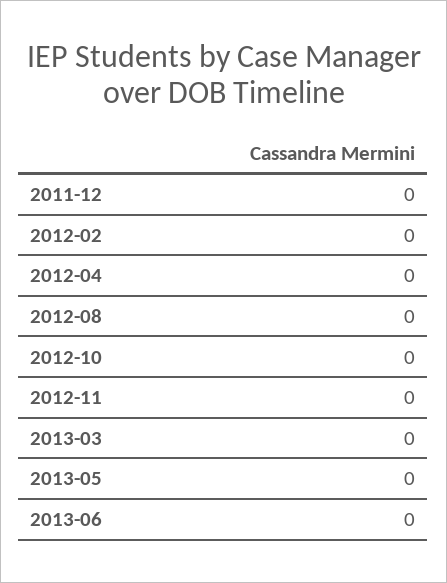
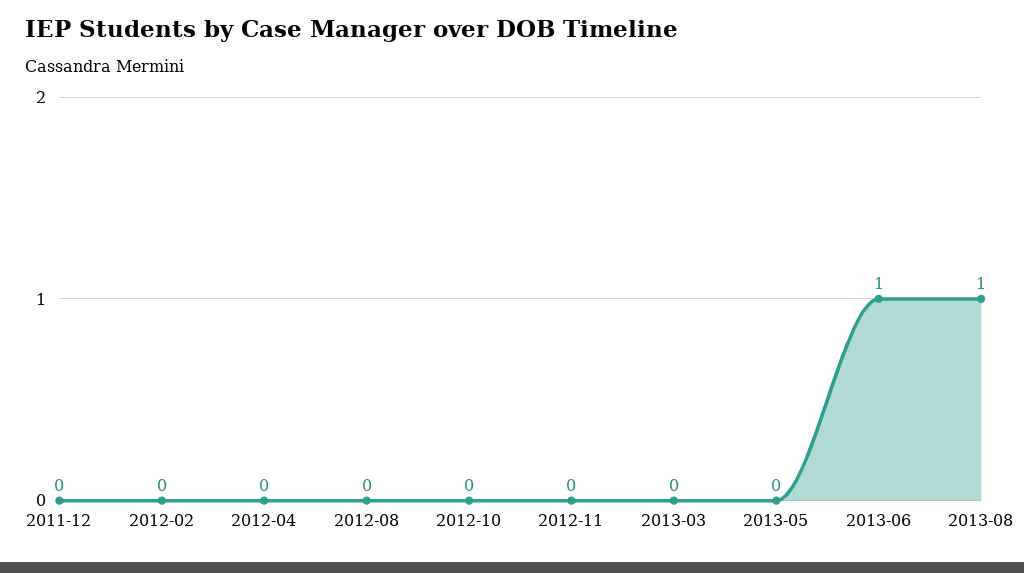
2013-06: 0 -> 1
2013-08: none -> 1

